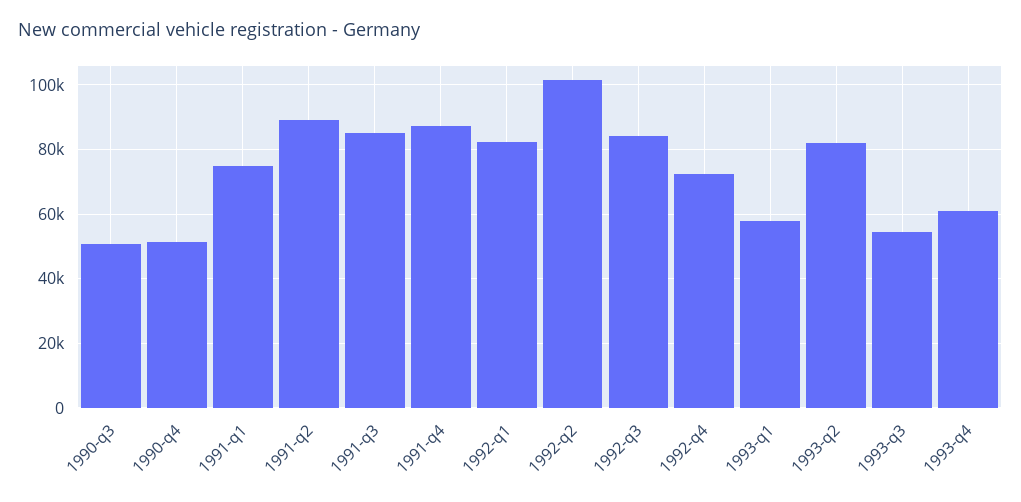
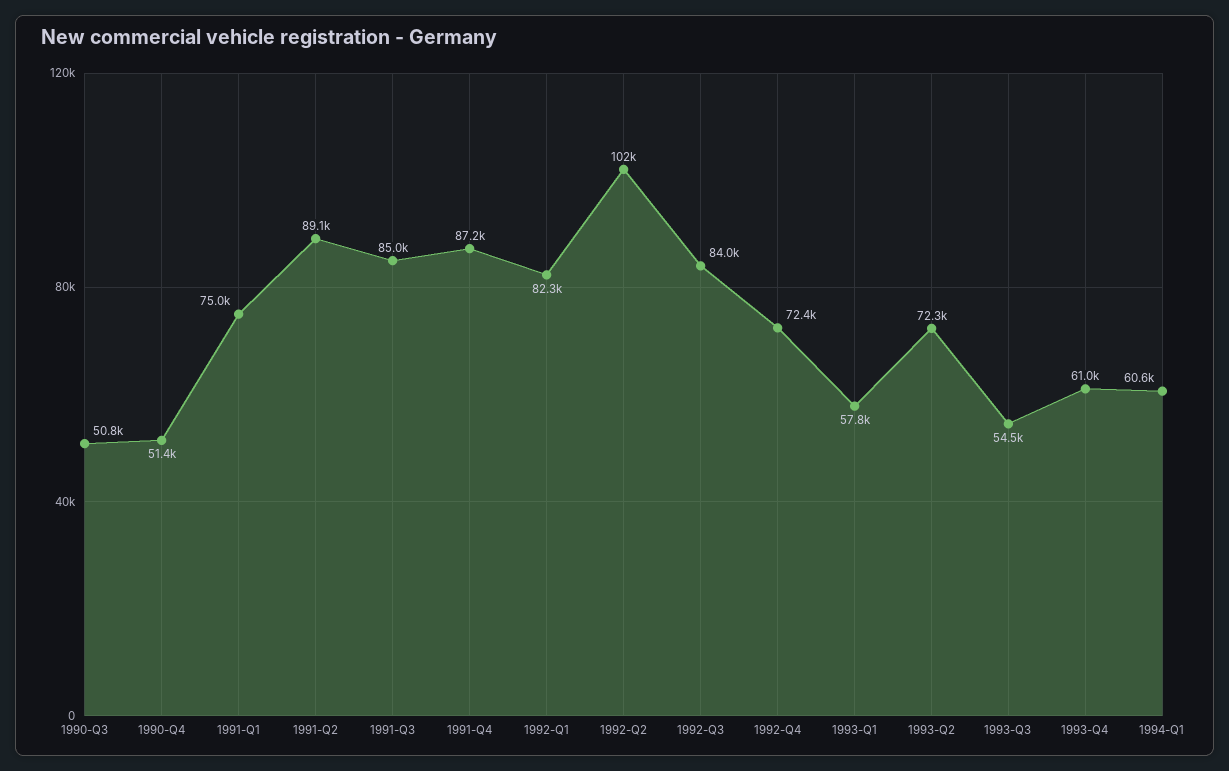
1993-q2: 82000 -> 72300
1994-Q1: none -> 60600

